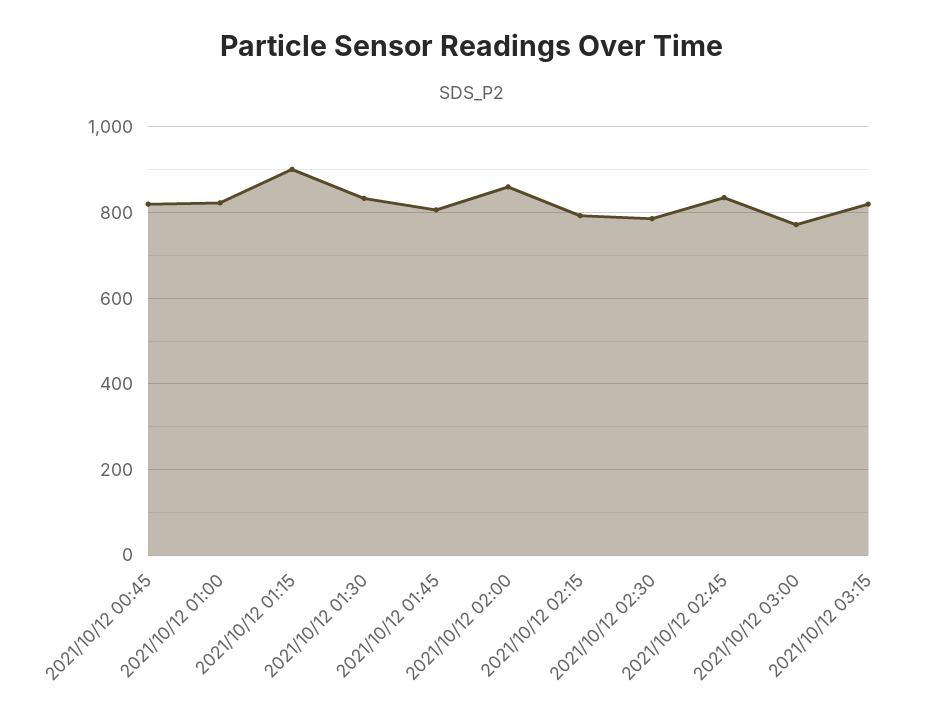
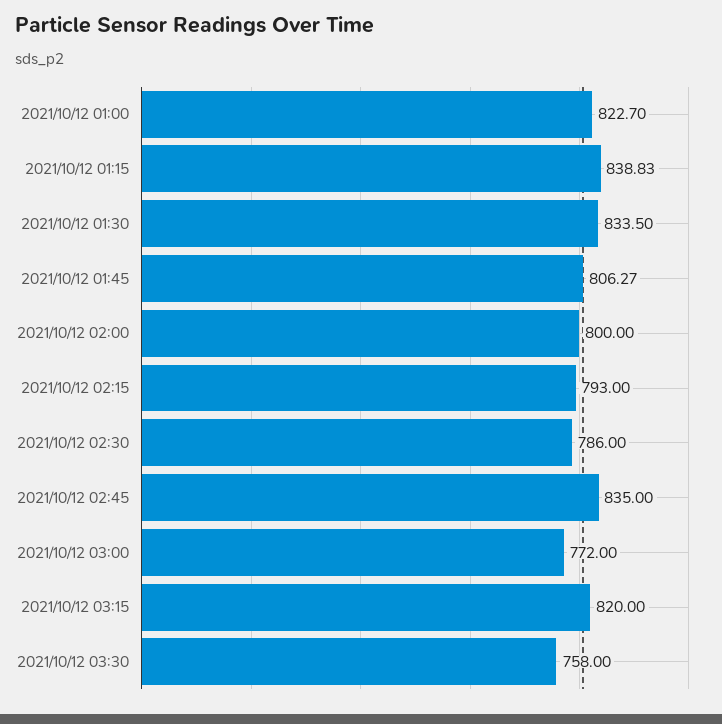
2021/10/12 00:45: 820 -> none
2021/10/12 01:15: 900 -> 838.83
2021/10/12 02:00: 860 -> 800
2021/10/12 03:30: none -> 758

